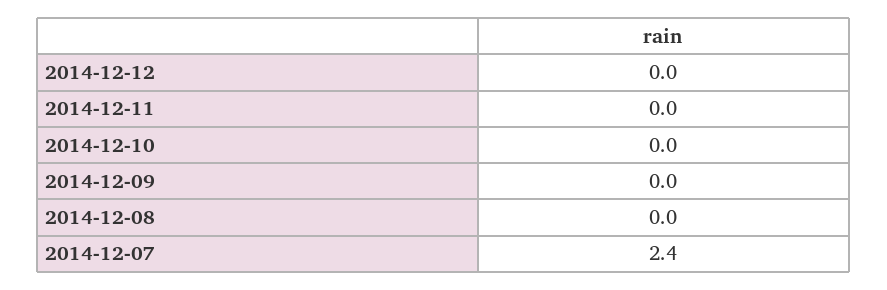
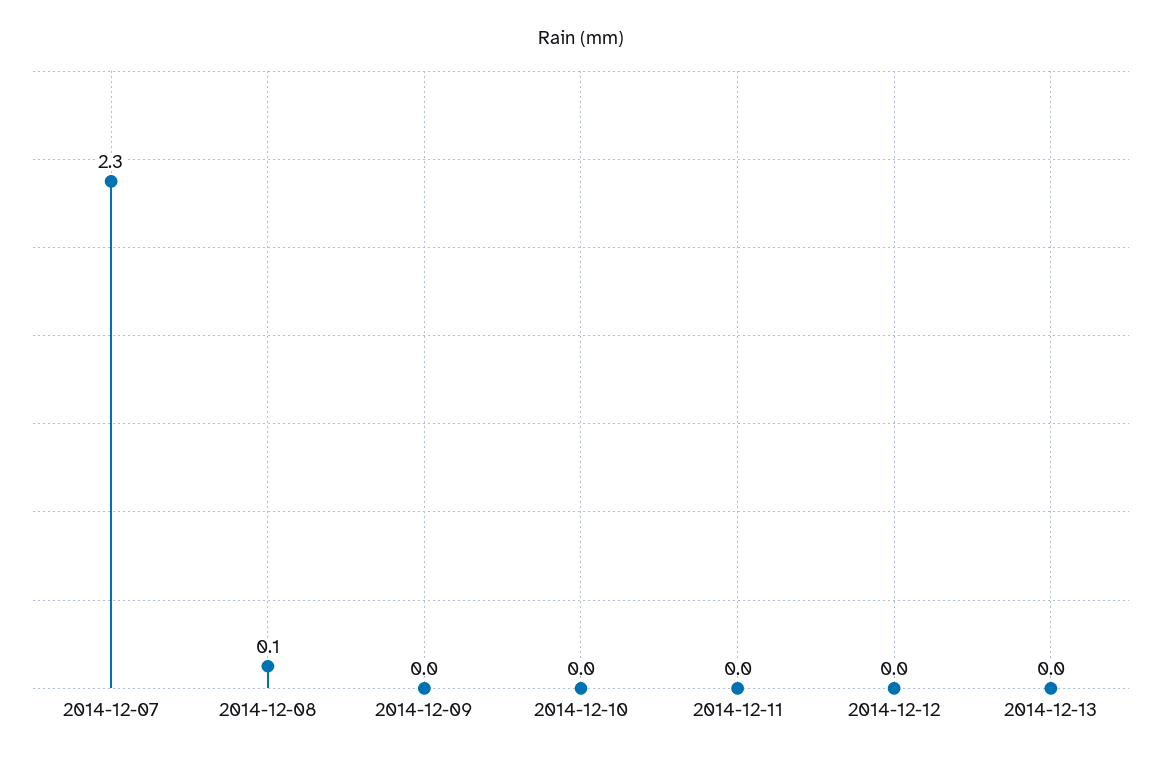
2014-12-08: 0 -> 0.1
2014-12-07: 2.4 -> 2.3
2014-12-13: none -> 0

